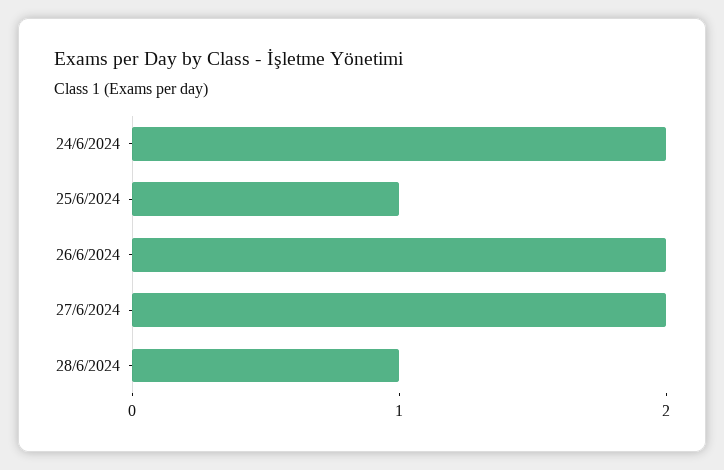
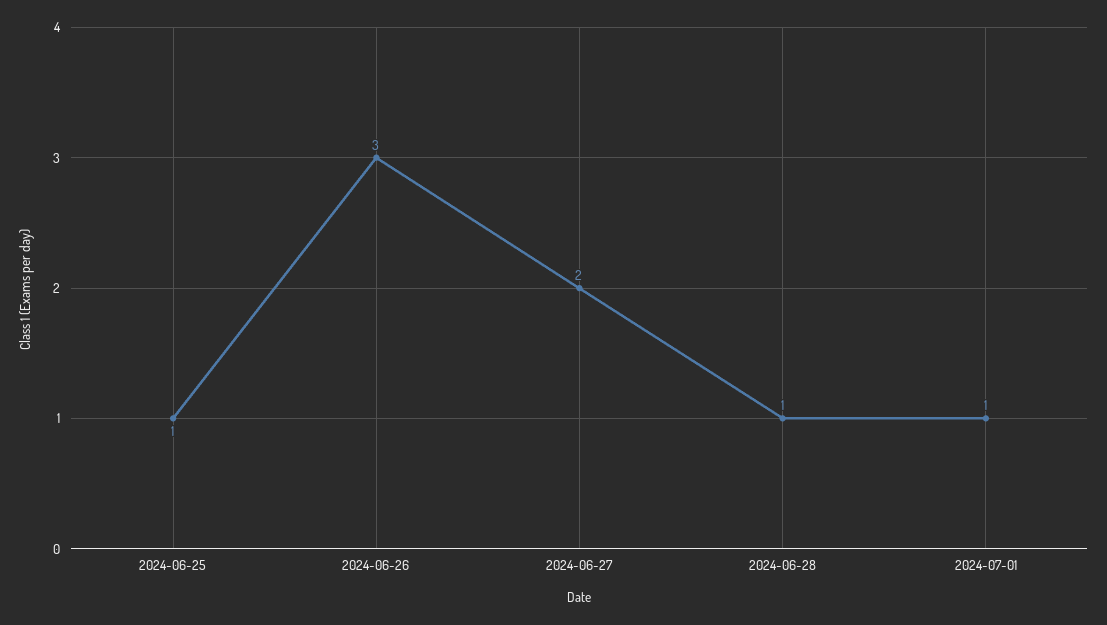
24/6/2024: 2 -> none
26/6/2024: 2 -> 3
2024-07-01: none -> 1

